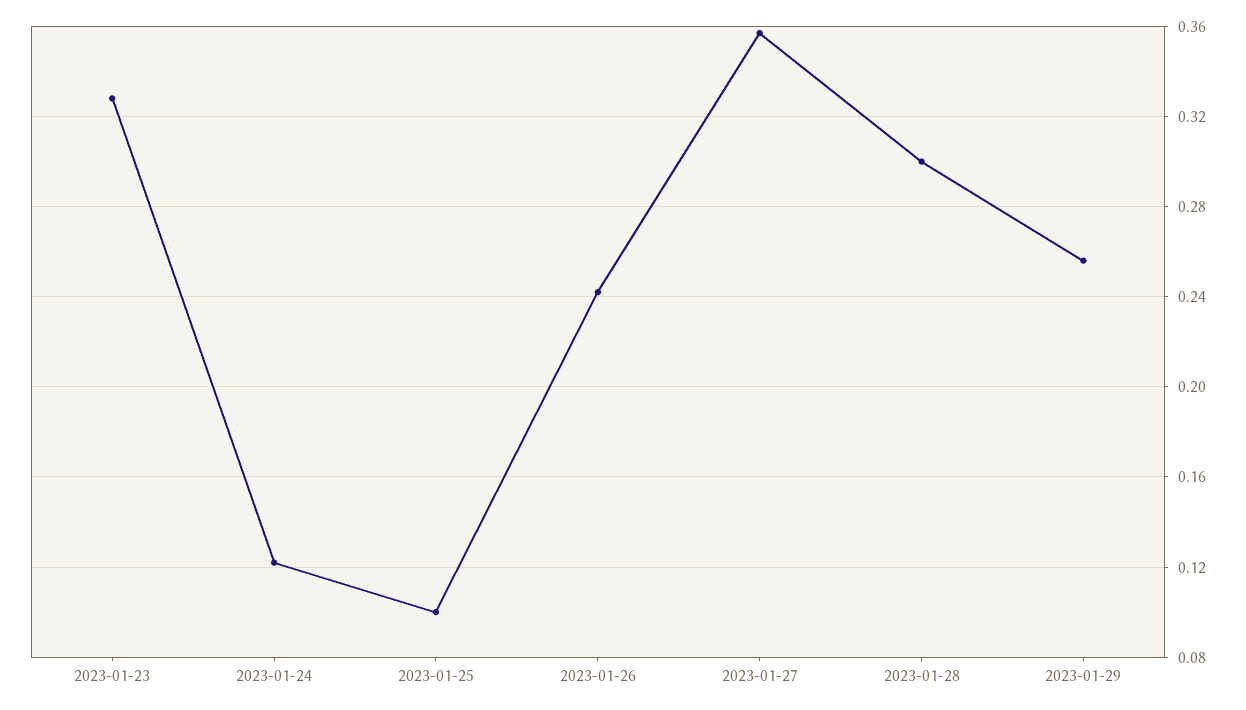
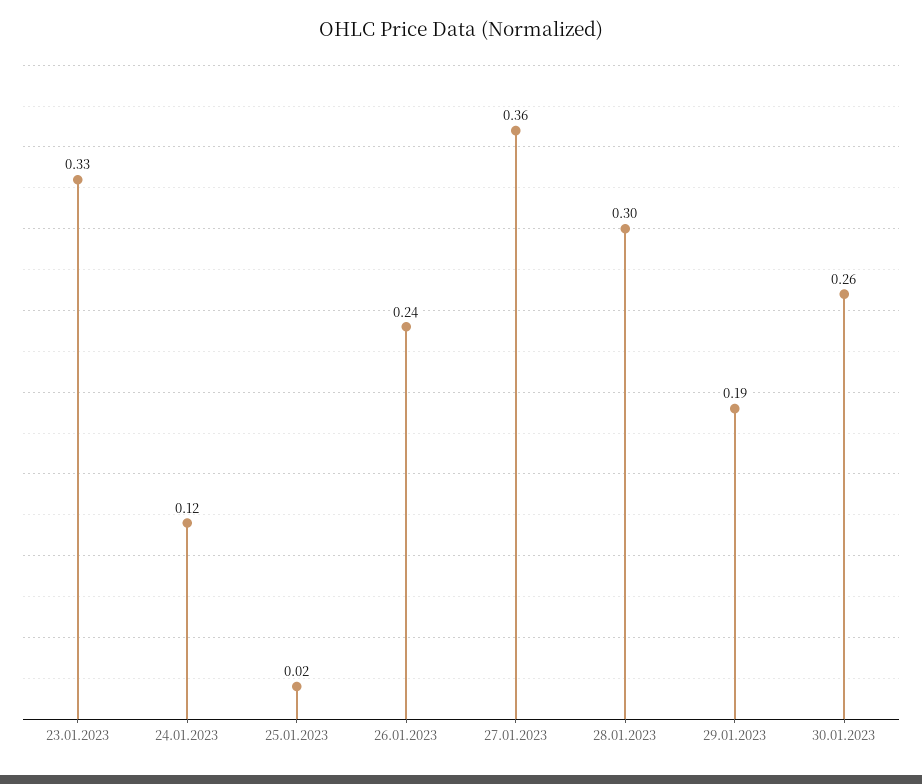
2023-01-25: 0.1 -> 0.02
2023-01-29: 0.255 -> 0.19
30.01.2023: none -> 0.26

